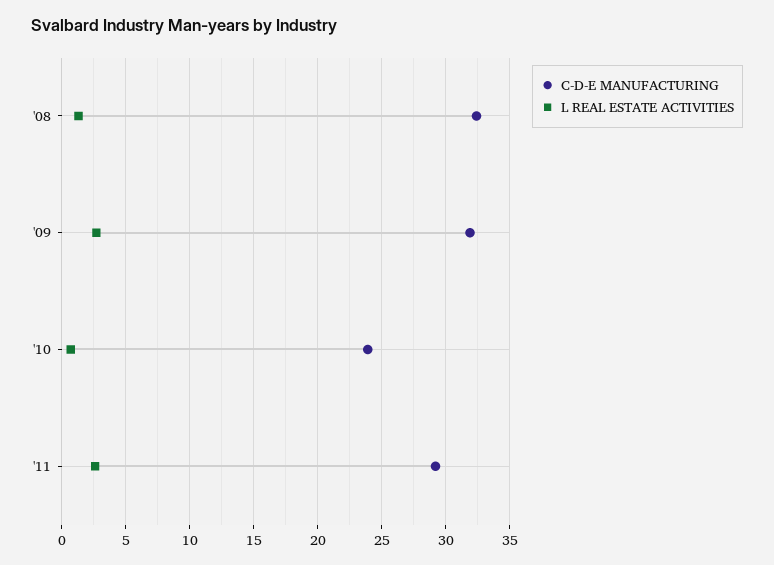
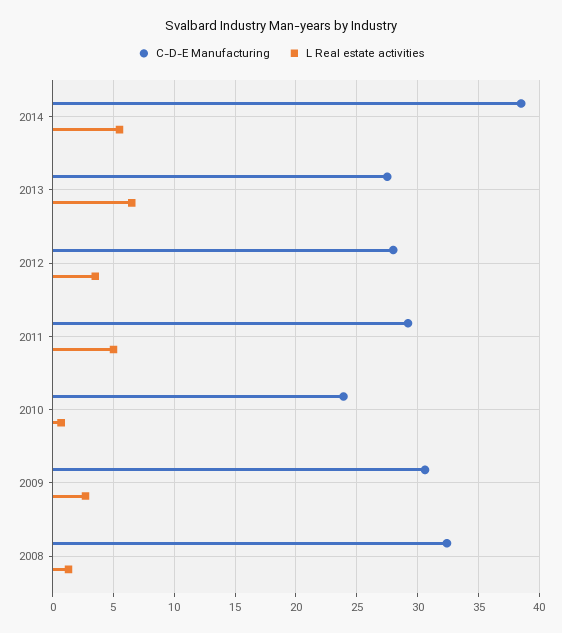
C-D-E MANUFACTURING, '09: 32 -> 30.5
L REAL ESTATE ACTIVITIES, '11: 2.5 -> 5
C-D-E MANUFACTURING, 2014: none -> 38.5
L REAL ESTATE ACTIVITIES, 2014: none -> 5.5
C-D-E MANUFACTURING, 2013: none -> 27.5
L REAL ESTATE ACTIVITIES, 2013: none -> 6.5
C-D-E MANUFACTURING, 2012: none -> 28
L REAL ESTATE ACTIVITIES, 2012: none -> 3.5

